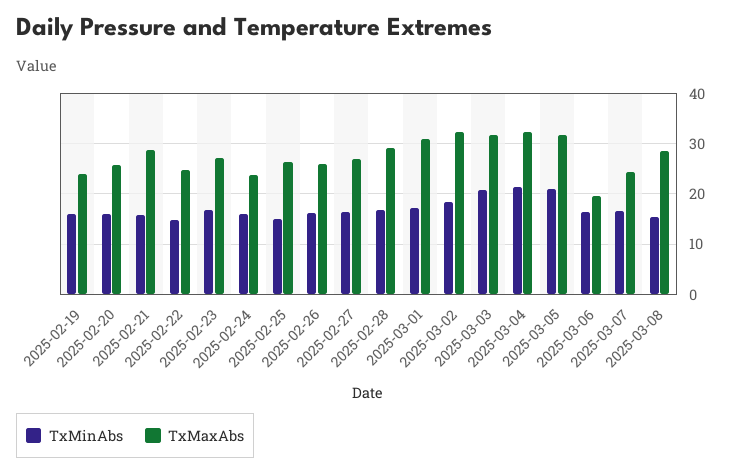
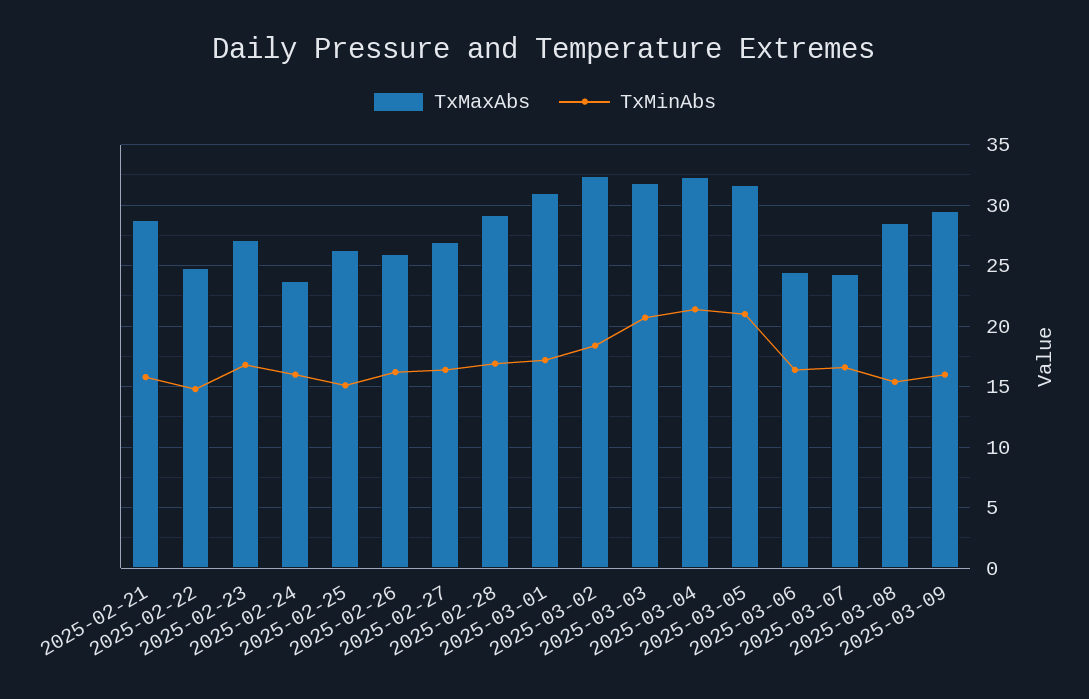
TxMinAbs, 2025-02-19: 16 -> none
TxMaxAbs, 2025-02-19: 24 -> none
TxMinAbs, 2025-02-20: 16 -> none
TxMaxAbs, 2025-02-20: 26 -> none
TxMaxAbs, 2025-03-06: 20 -> 24.5
TxMaxAbs, 2025-03-09: none -> 29.5
TxMinAbs, 2025-03-09: none -> 16

